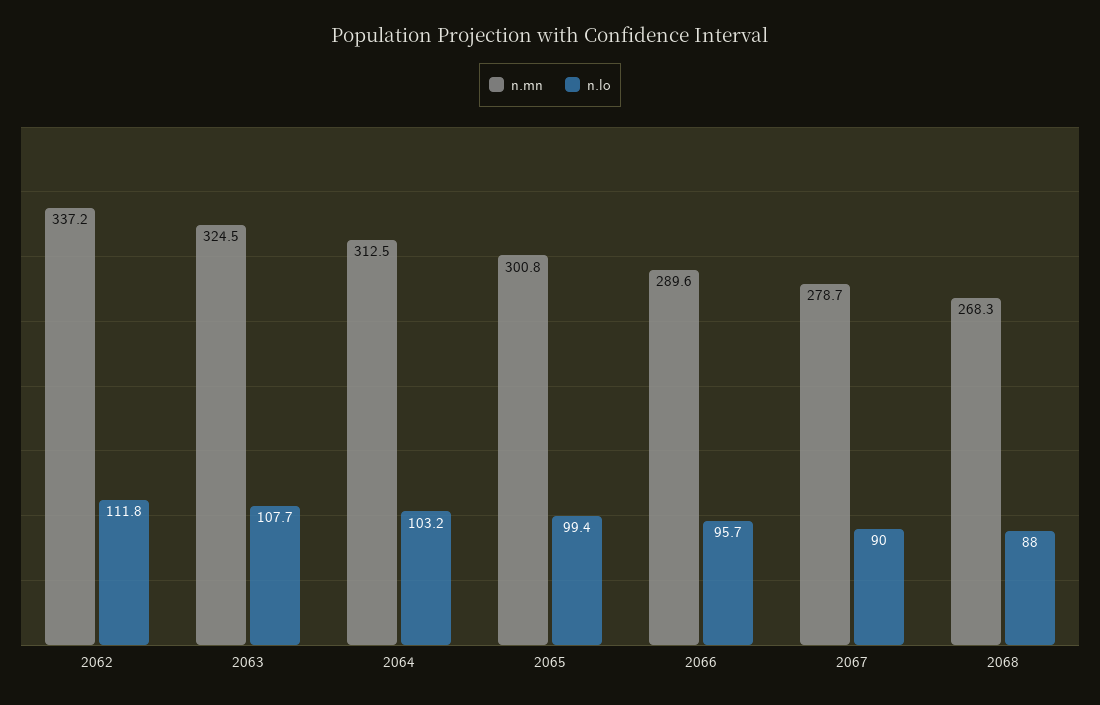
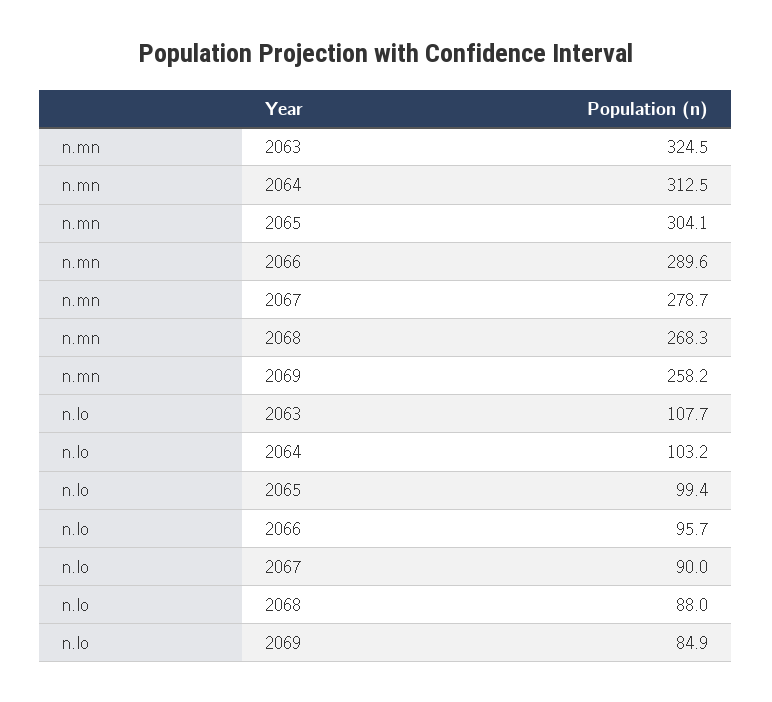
n.mn, 2062: 337.2 -> none
n.lo, 2062: 111.8 -> none
n.mn, 2065: 300.8 -> 304.1
n.mn, 2069: none -> 258.2
n.lo, 2069: none -> 84.9

